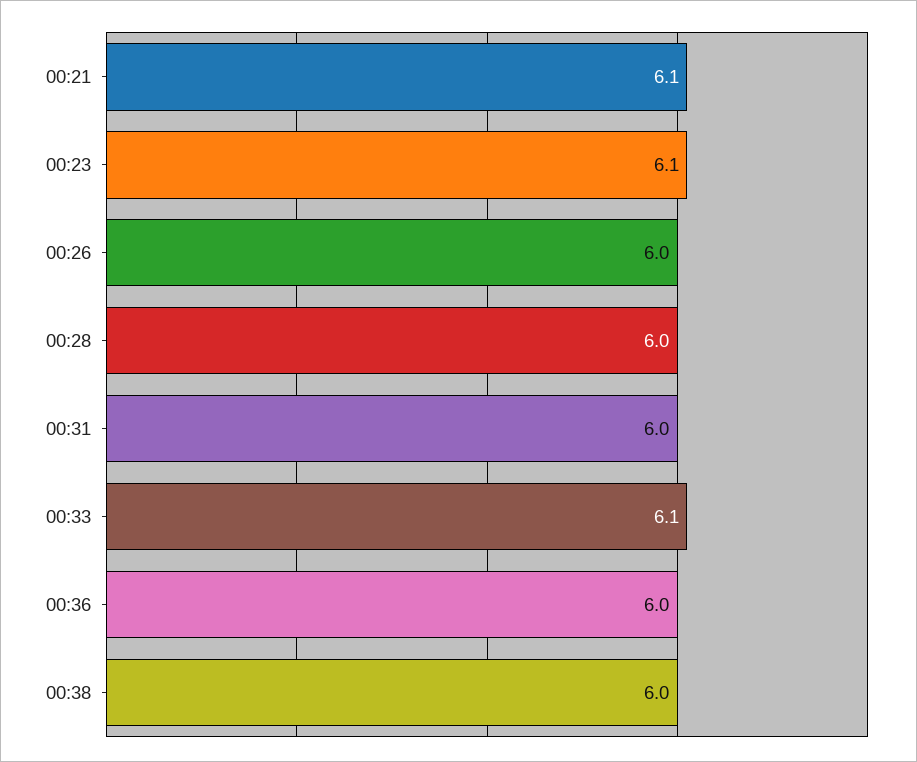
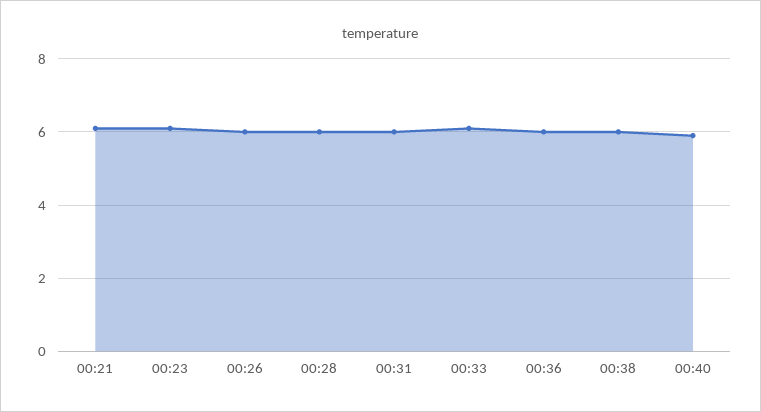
00:40: none -> 6

